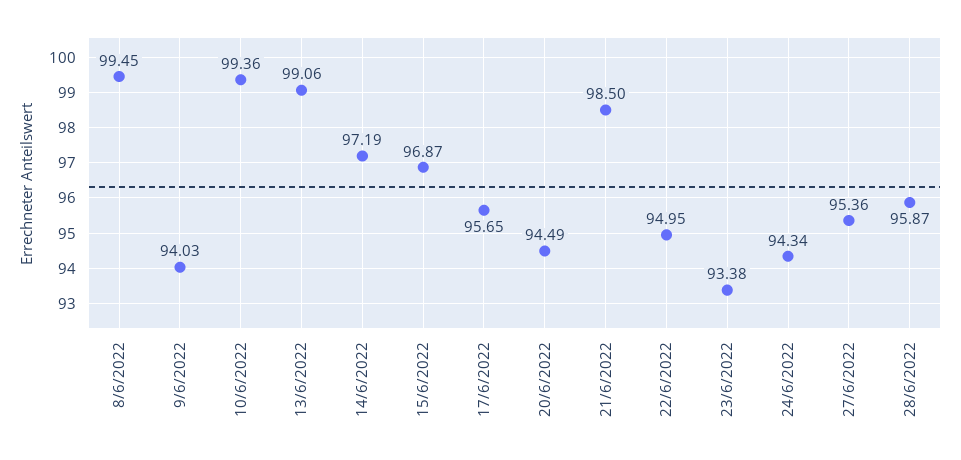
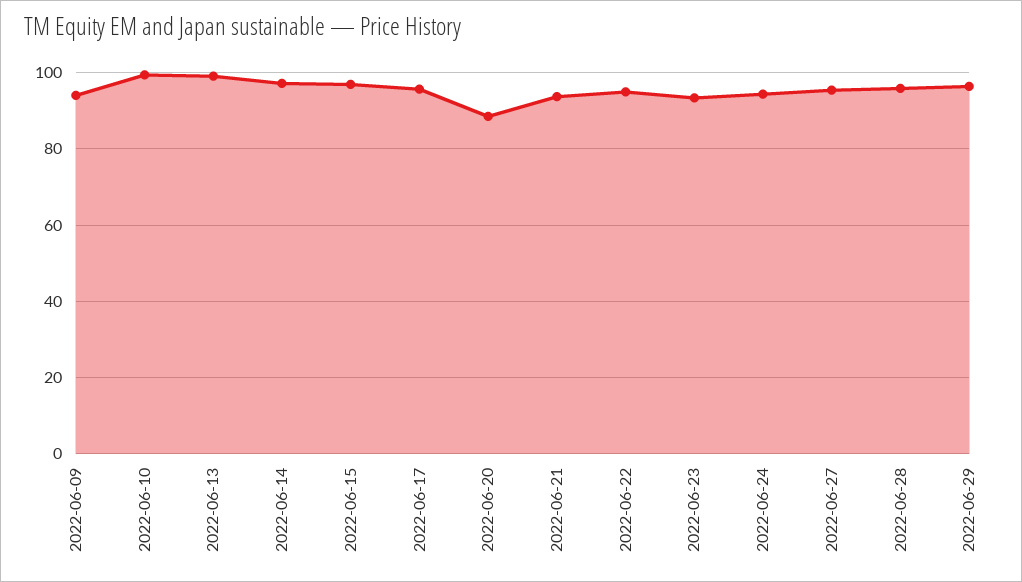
8/6/2022: 99.45 -> none
20/6/2022: 94.49 -> 88
21/6/2022: 98.5 -> 94
2022-06-29: none -> 96

